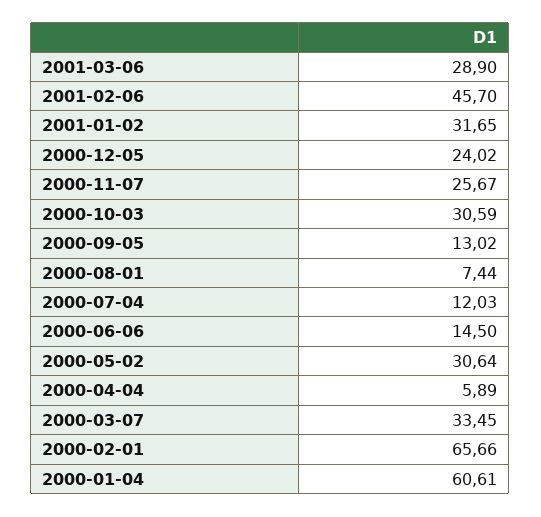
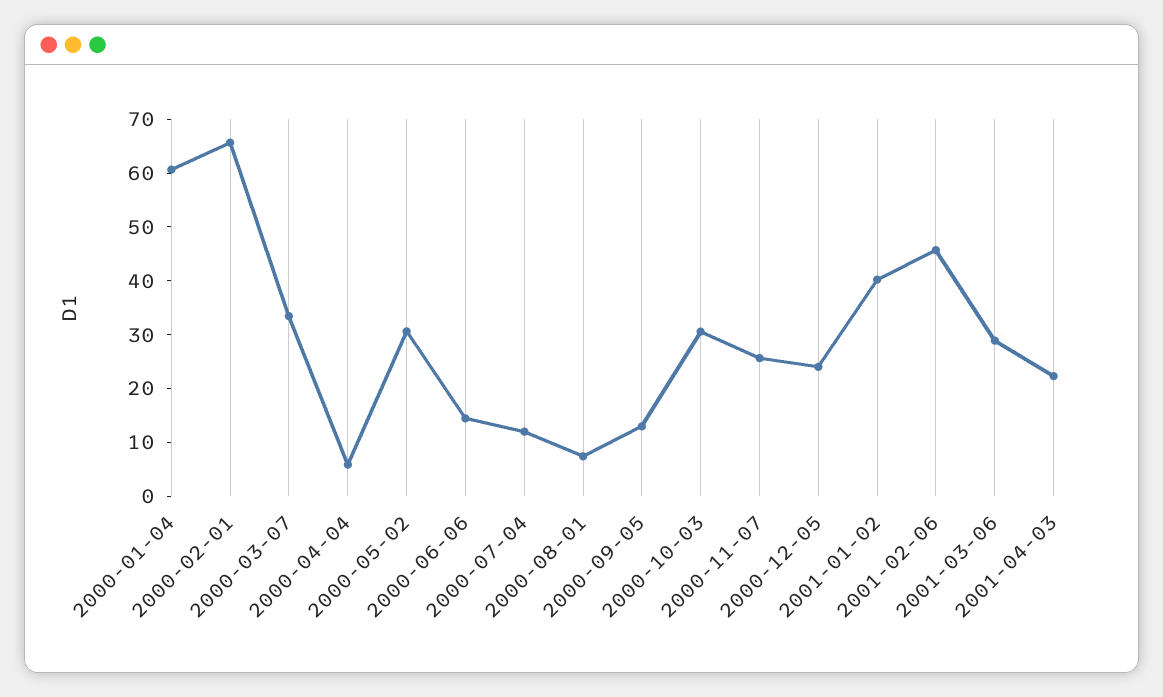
2001-01-02: 31.65 -> 40
2001-04-03: none -> 22

